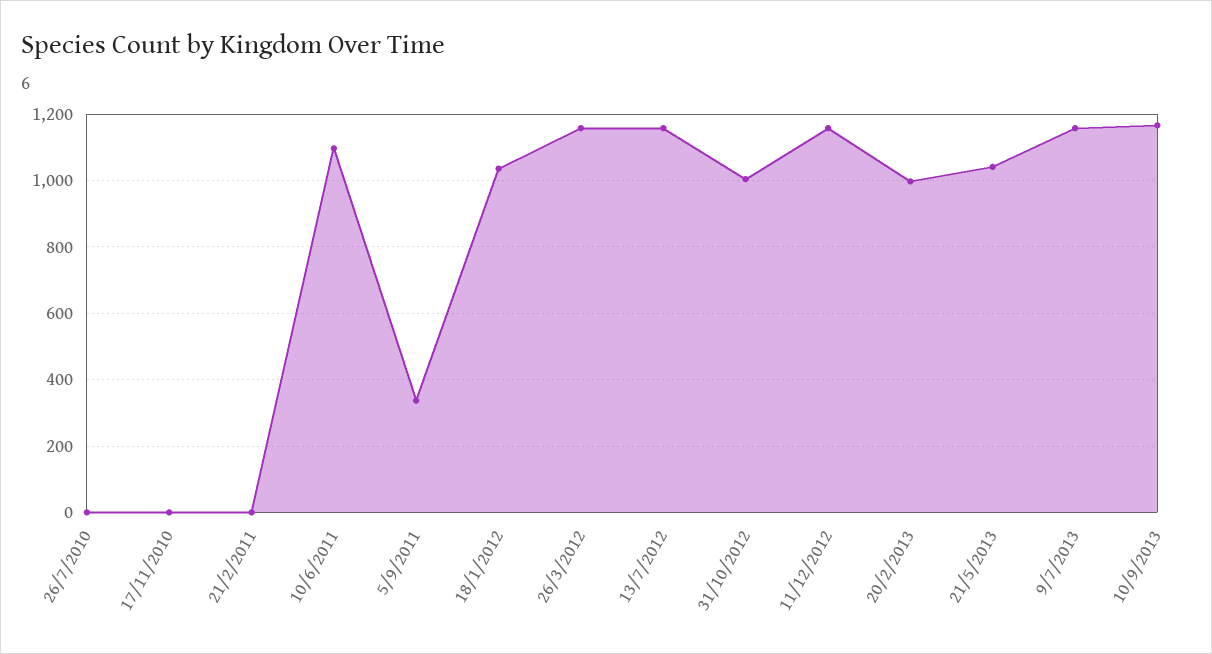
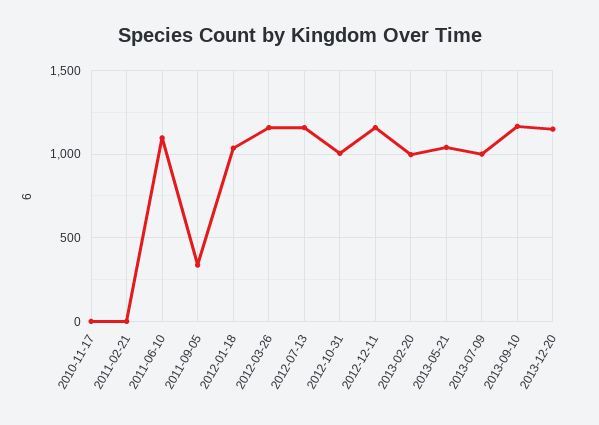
26/7/2010: 0 -> none
9/7/2013: 1160 -> 1000
2013-12-20: none -> 1150

